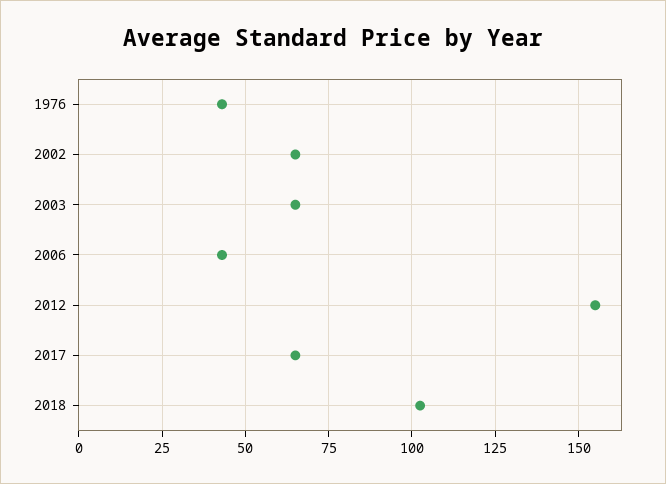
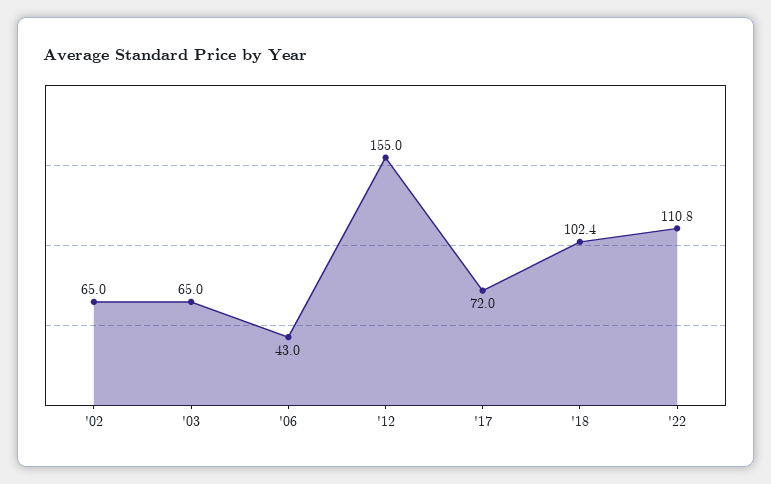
1976: 42.5 -> none
2017: 65 -> 72
'22: none -> 110.8

